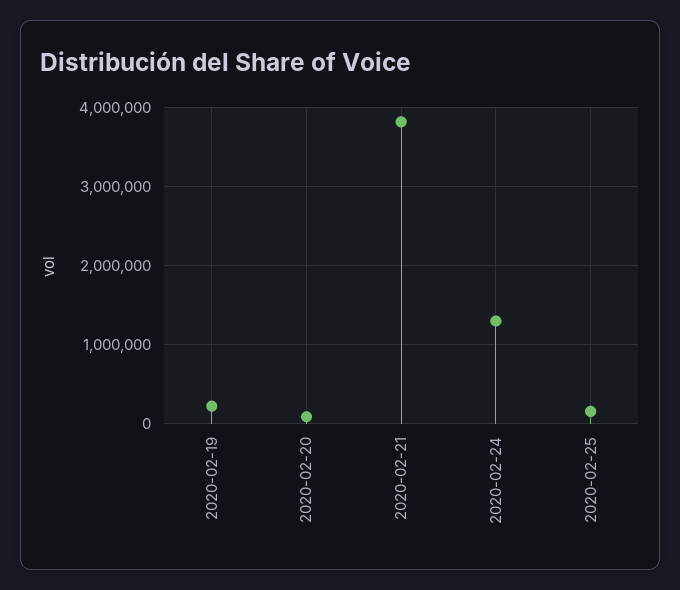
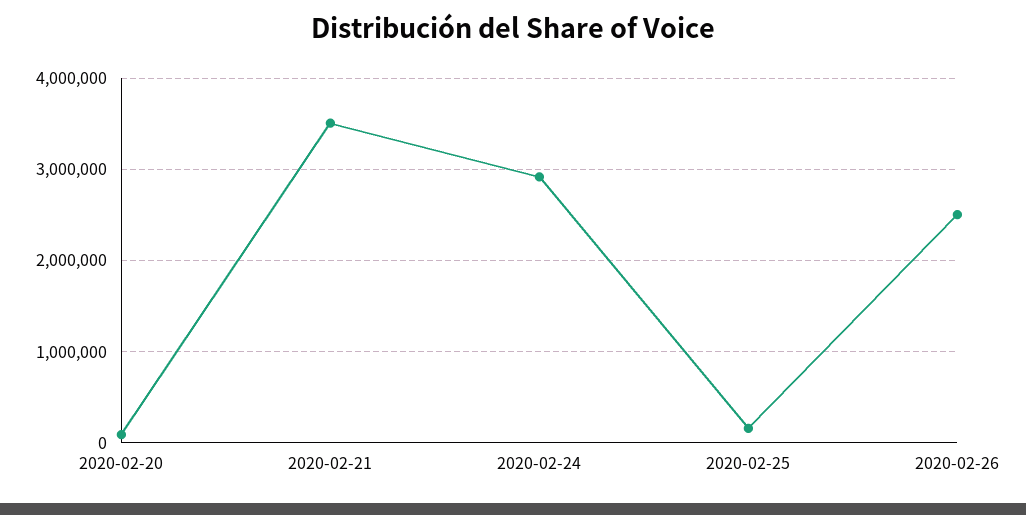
2020-02-19: 200000 -> none
2020-02-21: 3800000 -> 3500000
2020-02-24: 1300000 -> 2900000
2020-02-26: none -> 2500000

